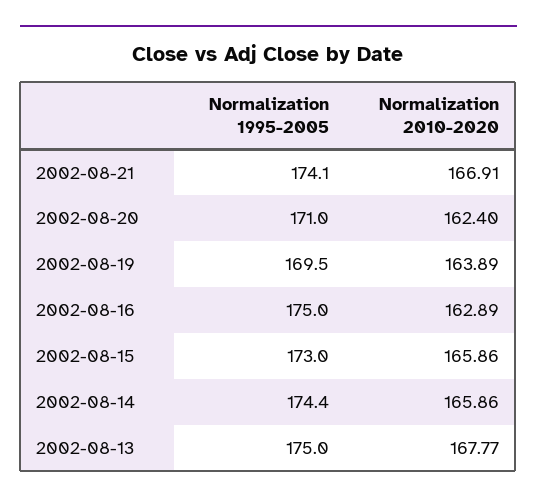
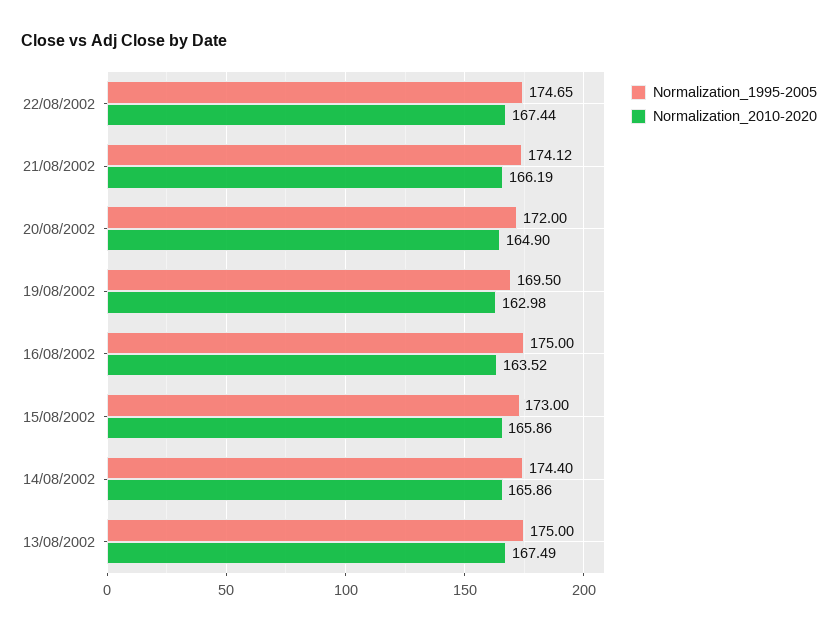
Normalization 1995-2005, 2002-08-21: 174.1 -> 174.12
Normalization 2010-2020, 2002-08-21: 166.91 -> 166.19
Normalization 1995-2005, 2002-08-20: 171 -> 172
Normalization 2010-2020, 2002-08-20: 162.4 -> 164.9
Normalization 2010-2020, 2002-08-19: 163.89 -> 162.98
Normalization 2010-2020, 2002-08-16: 162.89 -> 163.52
Normalization 2010-2020, 2002-08-13: 167.77 -> 167.49
Normalization 1995-2005, 22/08/2002: none -> 174.65
Normalization 2010-2020, 22/08/2002: none -> 167.44

